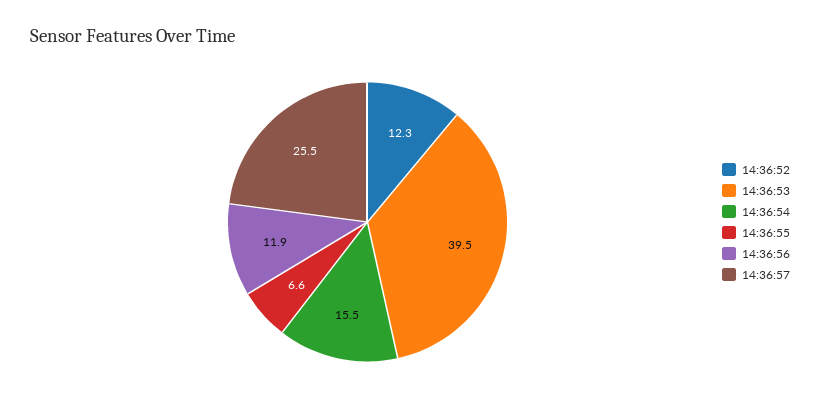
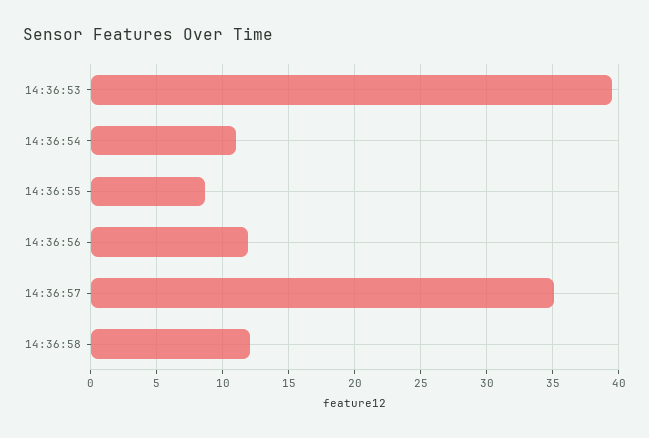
14:36:52: 12.3 -> none
14:36:54: 15.5 -> 11
14:36:55: 6.6 -> 8.5
14:36:57: 25.5 -> 35
14:36:58: none -> 12

